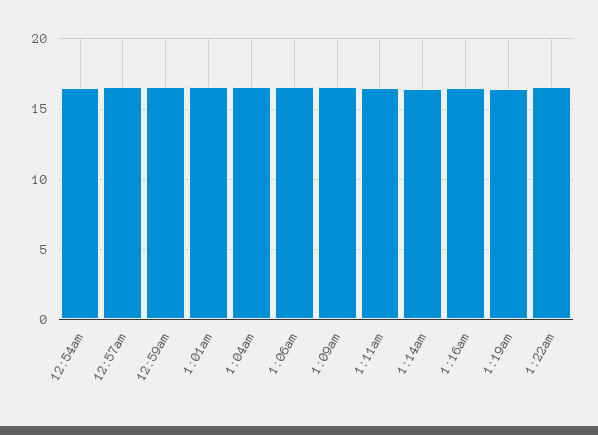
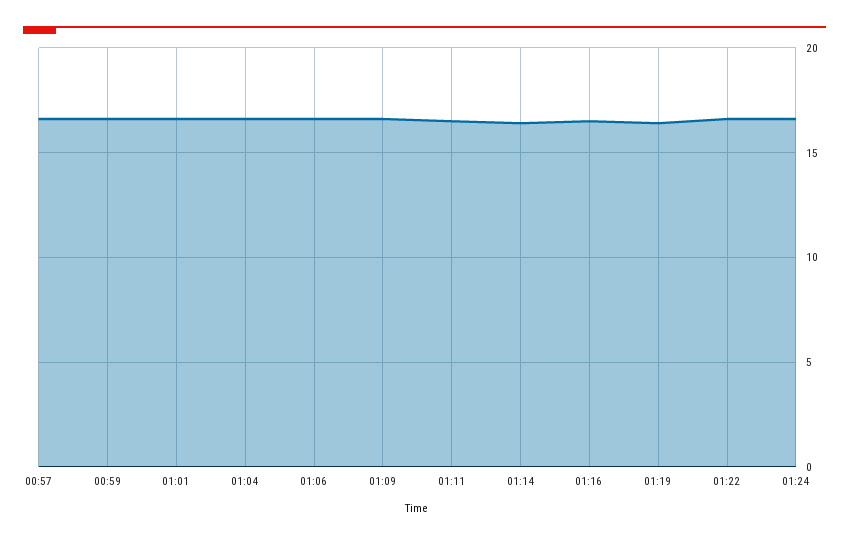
12:54am: 16.5 -> none
01:24: none -> 16.5

